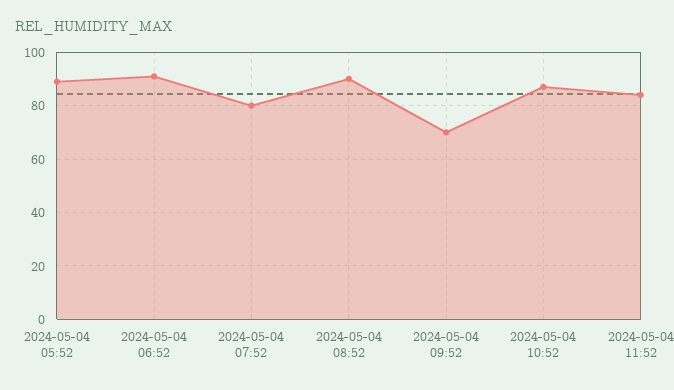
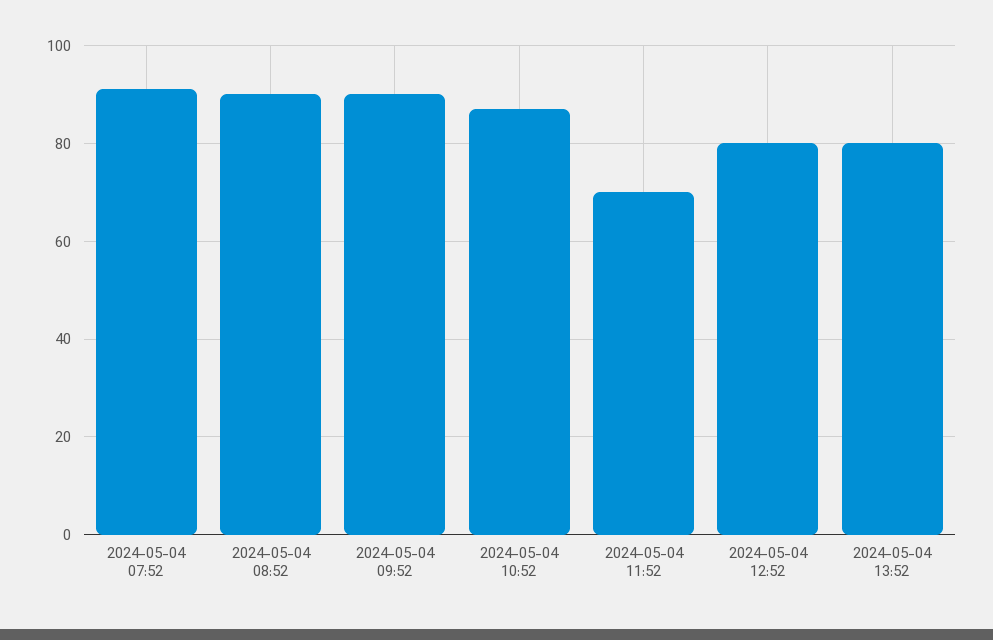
2024-05-04 05:52: 90 -> none
2024-05-04 06:52: 90 -> none
2024-05-04 07:52: 80 -> 90
2024-05-04 09:52: 70 -> 90
2024-05-04 11:52: 85 -> 70
2024-05-04 12:52: none -> 80
2024-05-04 13:52: none -> 80

